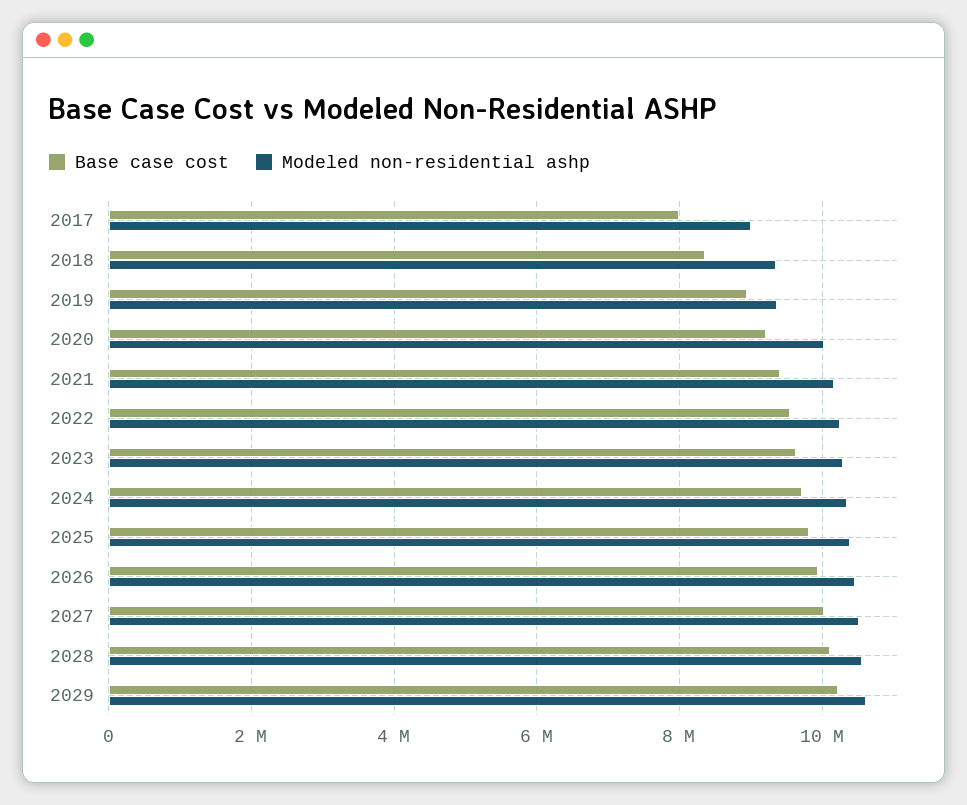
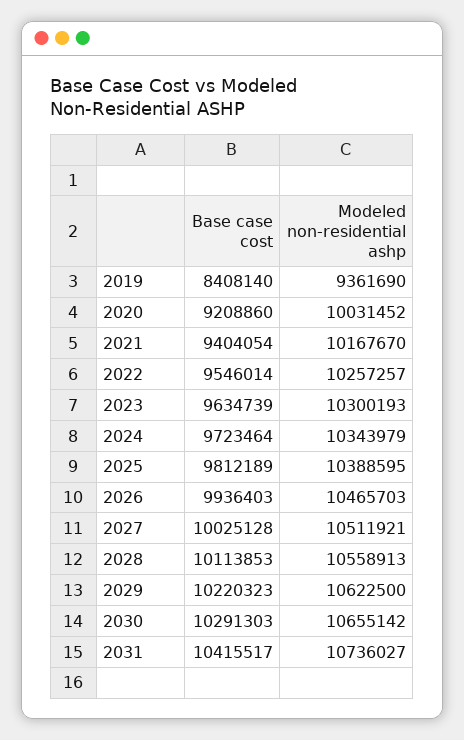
Base case cost, 2017: 8000000 -> none
Modeled non-residential ashp, 2017: 9000000 -> none
Base case cost, 2018: 8400000 -> none
Modeled non-residential ashp, 2018: 9400000 -> none
Base case cost, 2019: 9000000 -> 8408140
Base case cost, 2030: none -> 10291303
Modeled non-residential ashp, 2030: none -> 10655142
Base case cost, 2031: none -> 10415517
Modeled non-residential ashp, 2031: none -> 10736027

